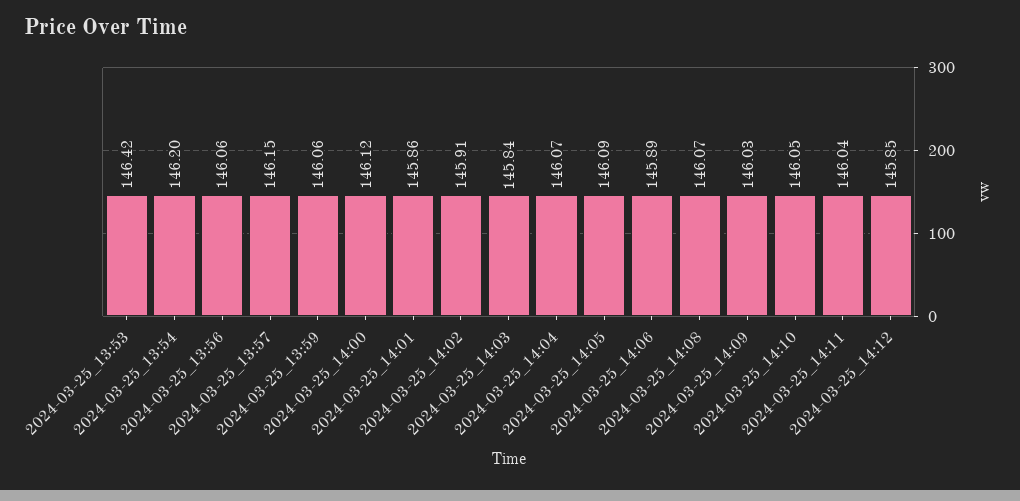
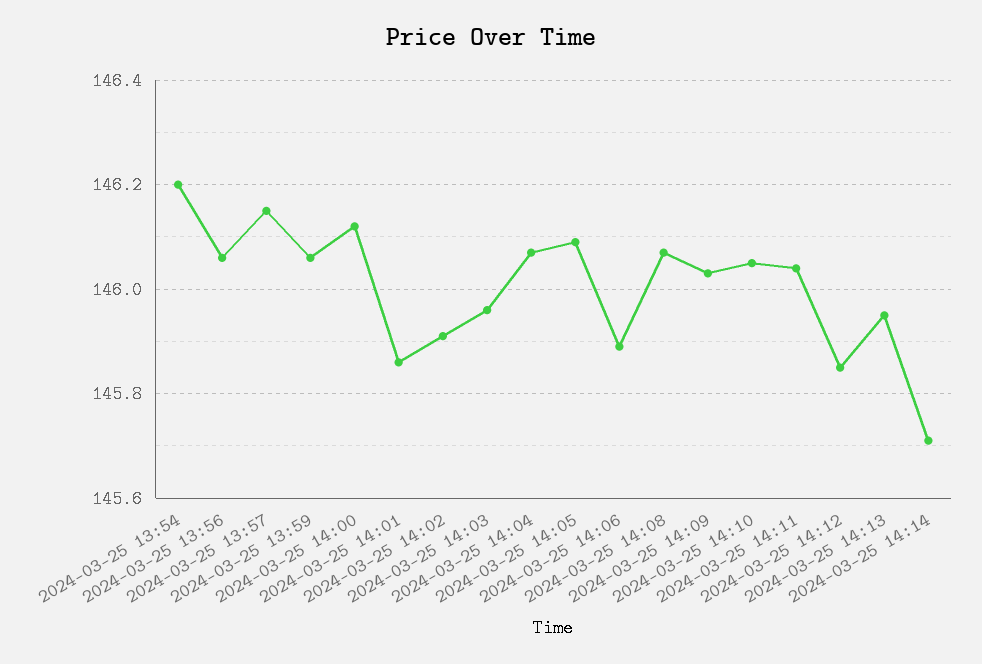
2024-03-25_13:53: 146.42 -> none
2024-03-25_14:03: 145.84 -> 145.95
2024-03-25 14:13: none -> 145.95
2024-03-25 14:14: none -> 145.7

